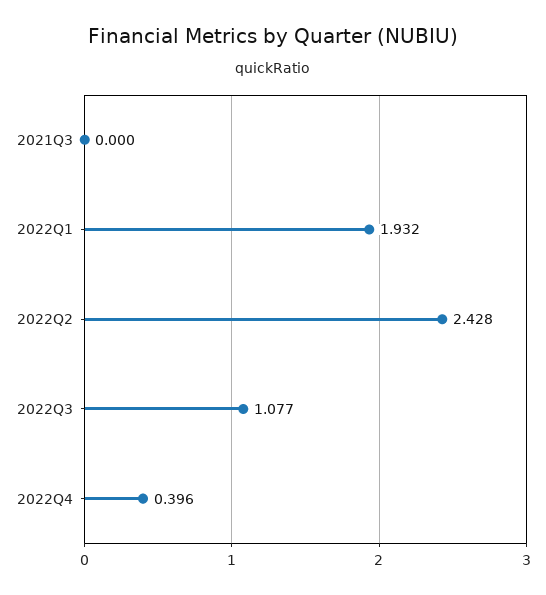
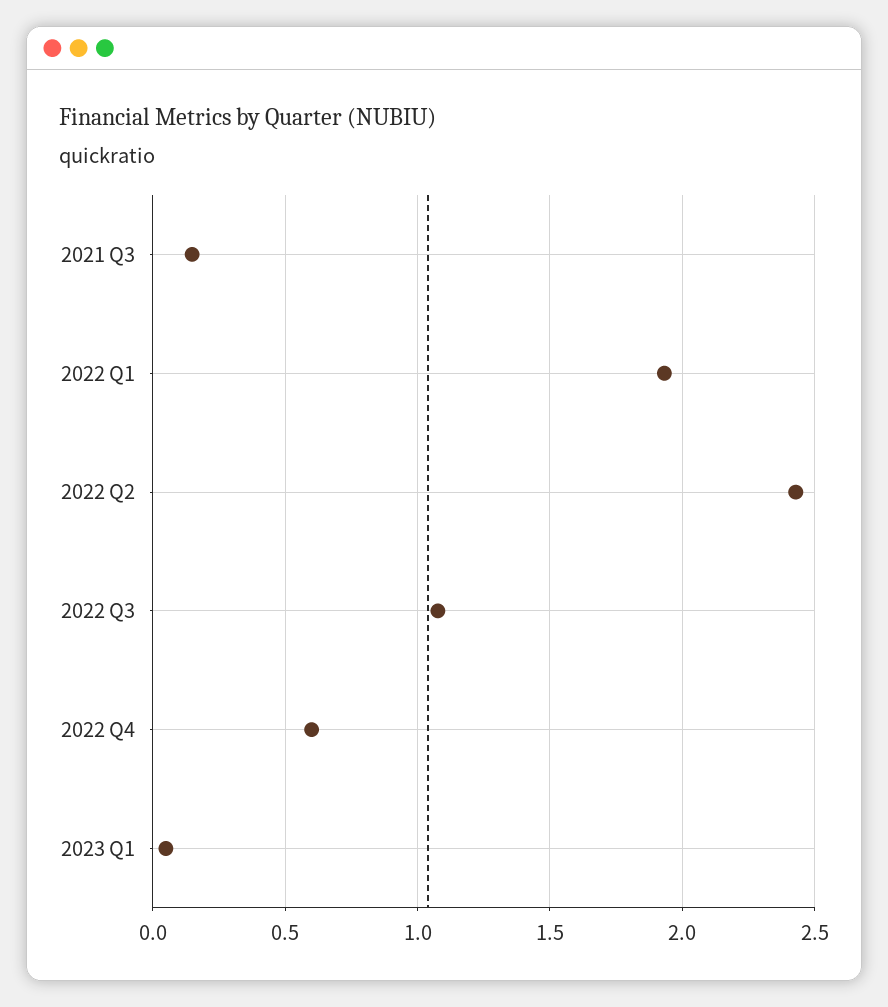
2021Q3: 0 -> 0.15
2022Q4: 0.396 -> 0.6
2023 Q1: none -> 0.05

